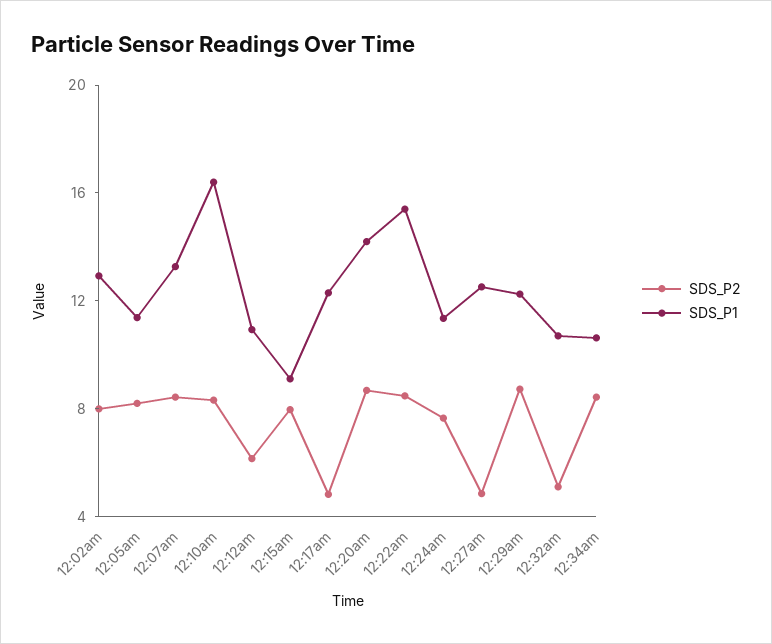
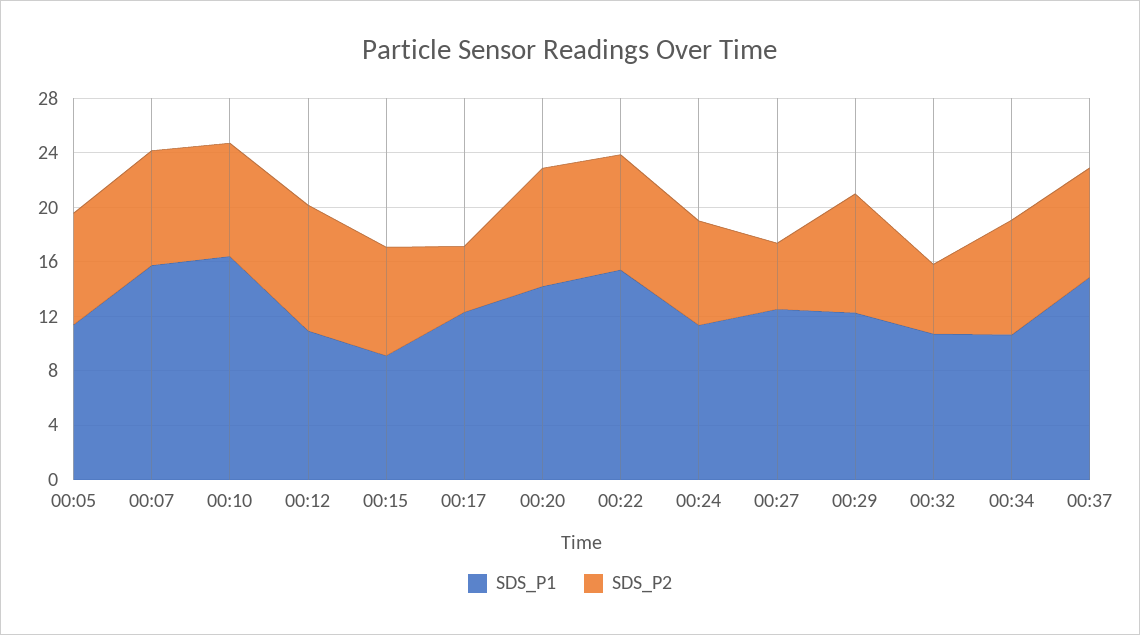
SDS_P2, 12:02am: 8 -> none
SDS_P1, 12:02am: 13 -> none
SDS_P1, 12:07am: 13 -> 16
SDS_P2, 12:12am: 6 -> 9
SDS_P1, 00:37: none -> 15
SDS_P2, 00:37: none -> 8

